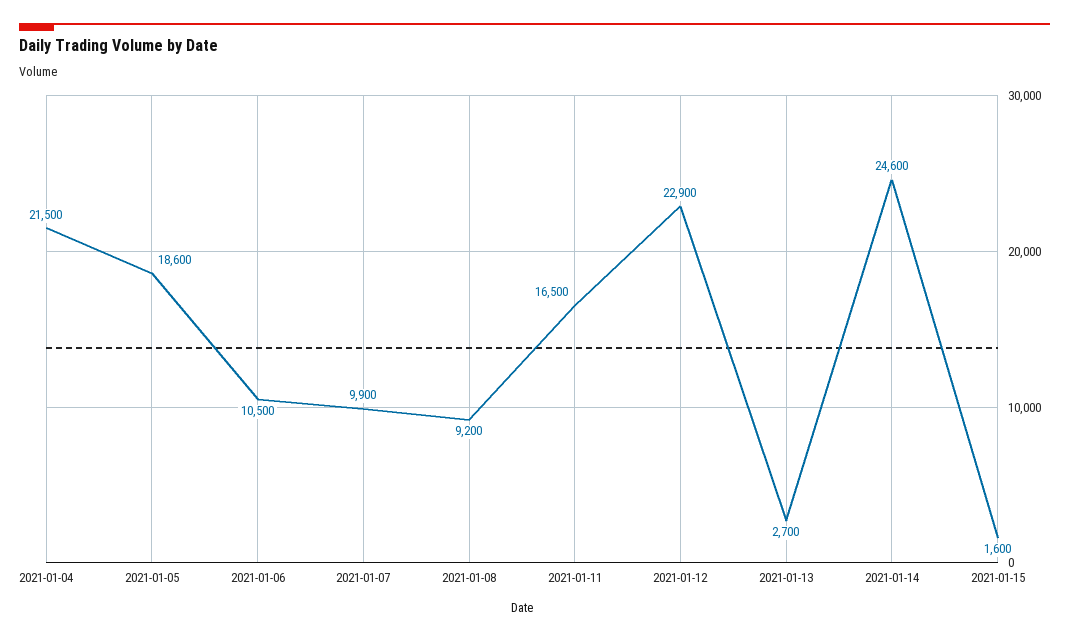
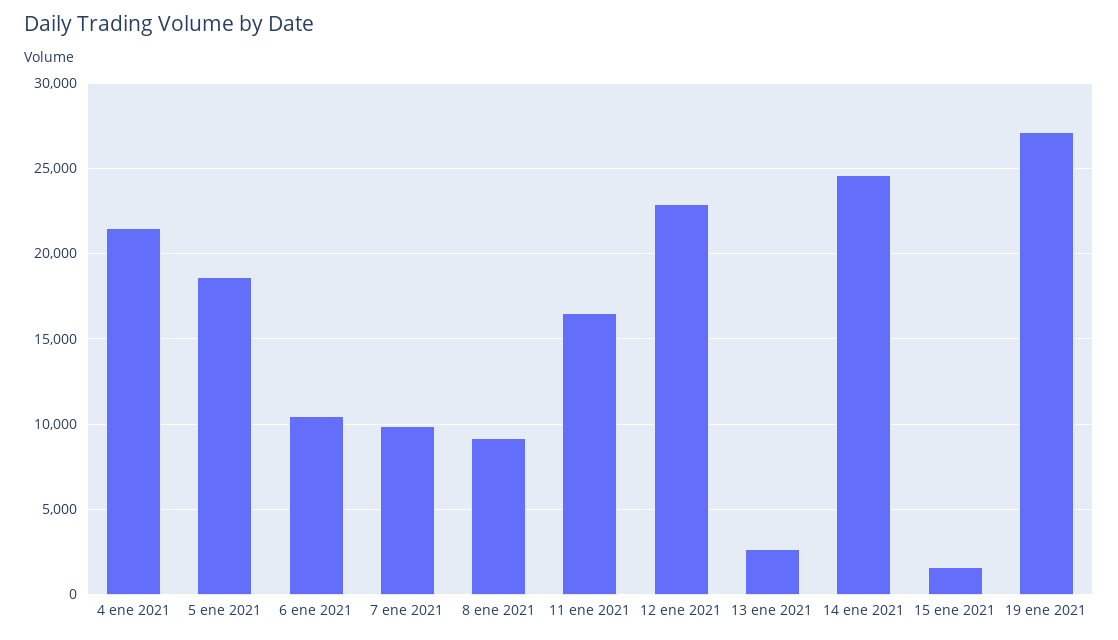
19 ene 2021: none -> 27000

